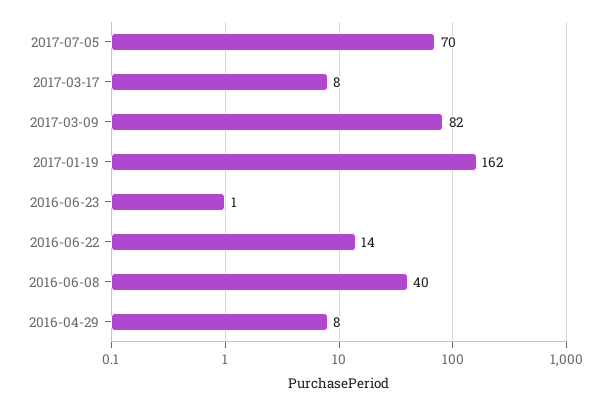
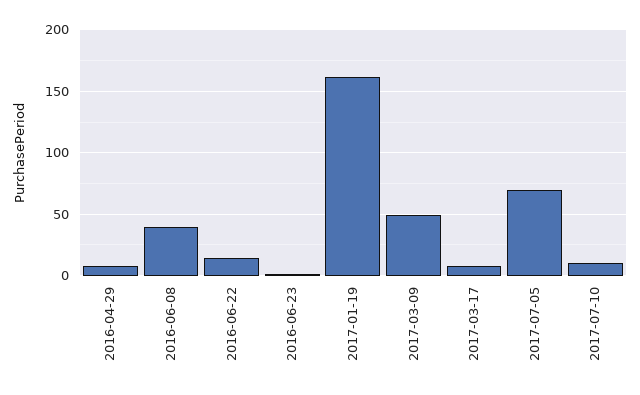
2017-03-09: 82 -> 50
2017-07-10: none -> 10

